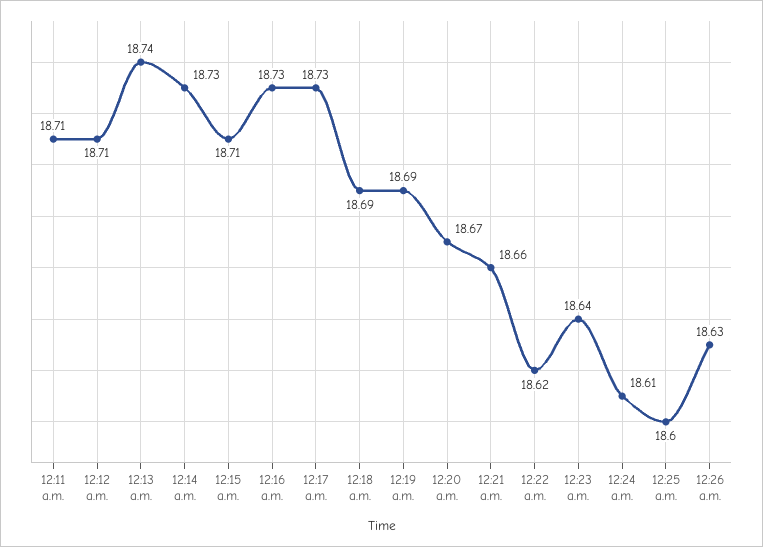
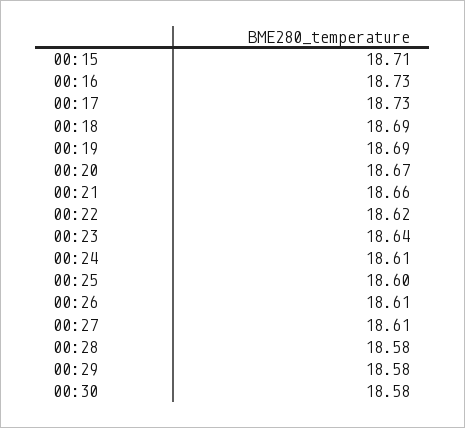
12:11 a.m.: 18.71 -> none
12:12 a.m.: 18.71 -> none
12:13 a.m.: 18.74 -> none
12:14 a.m.: 18.73 -> none
12:26 a.m.: 18.63 -> 18.61
00:27: none -> 18.61
00:28: none -> 18.58
00:29: none -> 18.58
00:30: none -> 18.58

